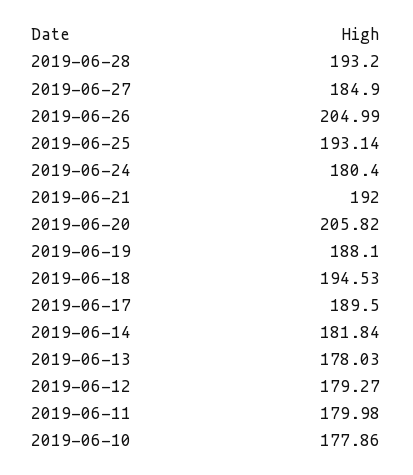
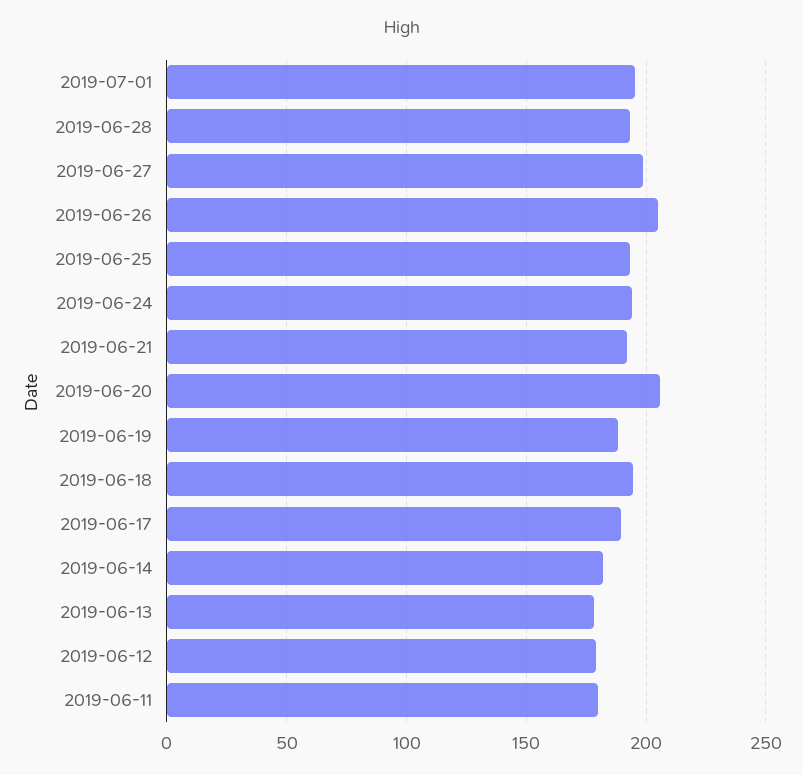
2019-06-27: 184.9 -> 200
2019-06-24: 180.4 -> 195
2019-06-10: 177.86 -> none
2019-07-01: none -> 195

